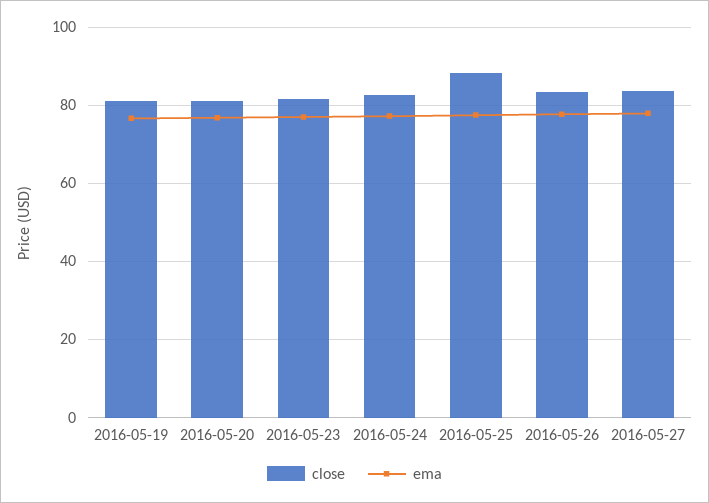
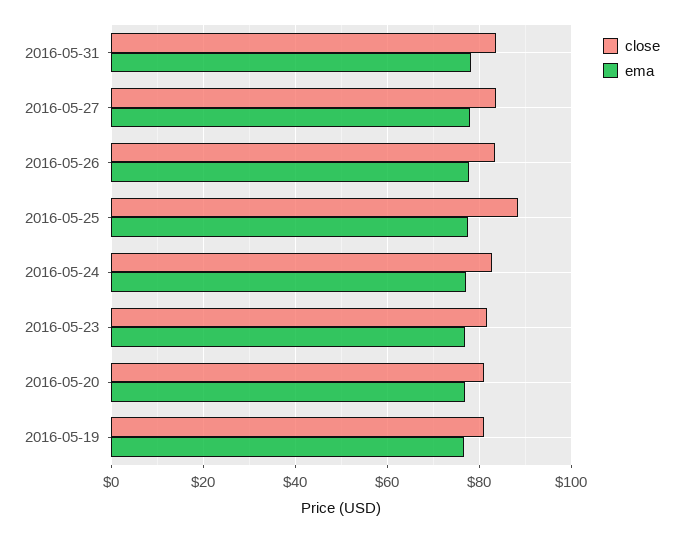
close, 2016-05-31: none -> 84
ema, 2016-05-31: none -> 78

